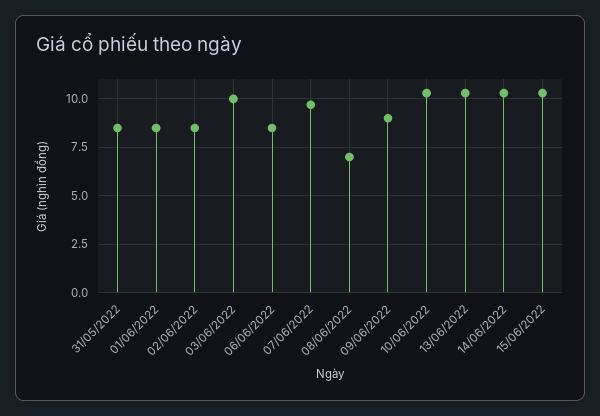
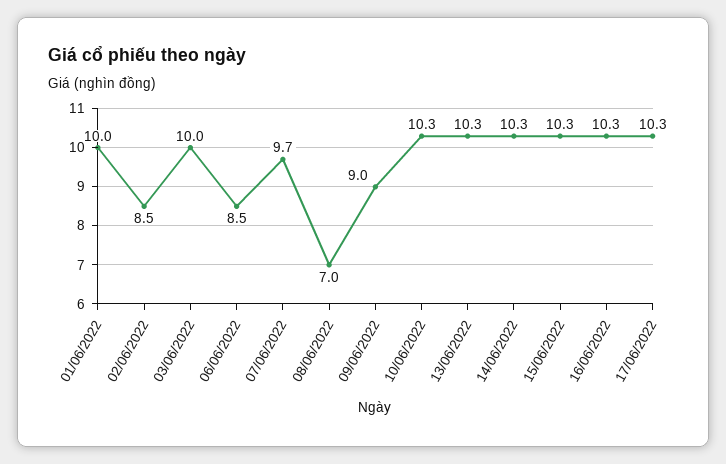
31/05/2022: 8.5 -> none
01/06/2022: 8.5 -> 10
16/06/2022: none -> 10.3
17/06/2022: none -> 10.3

